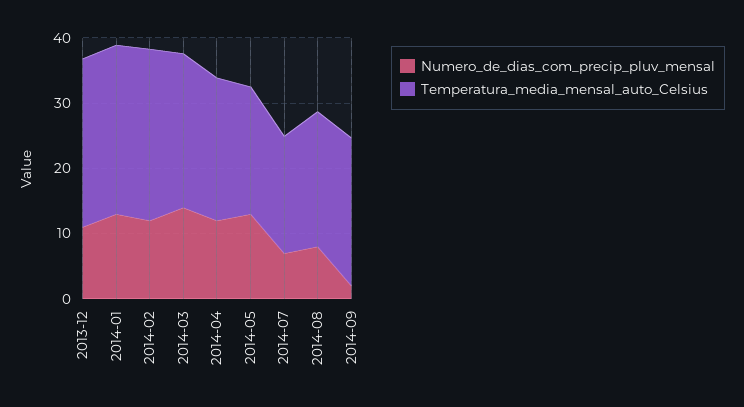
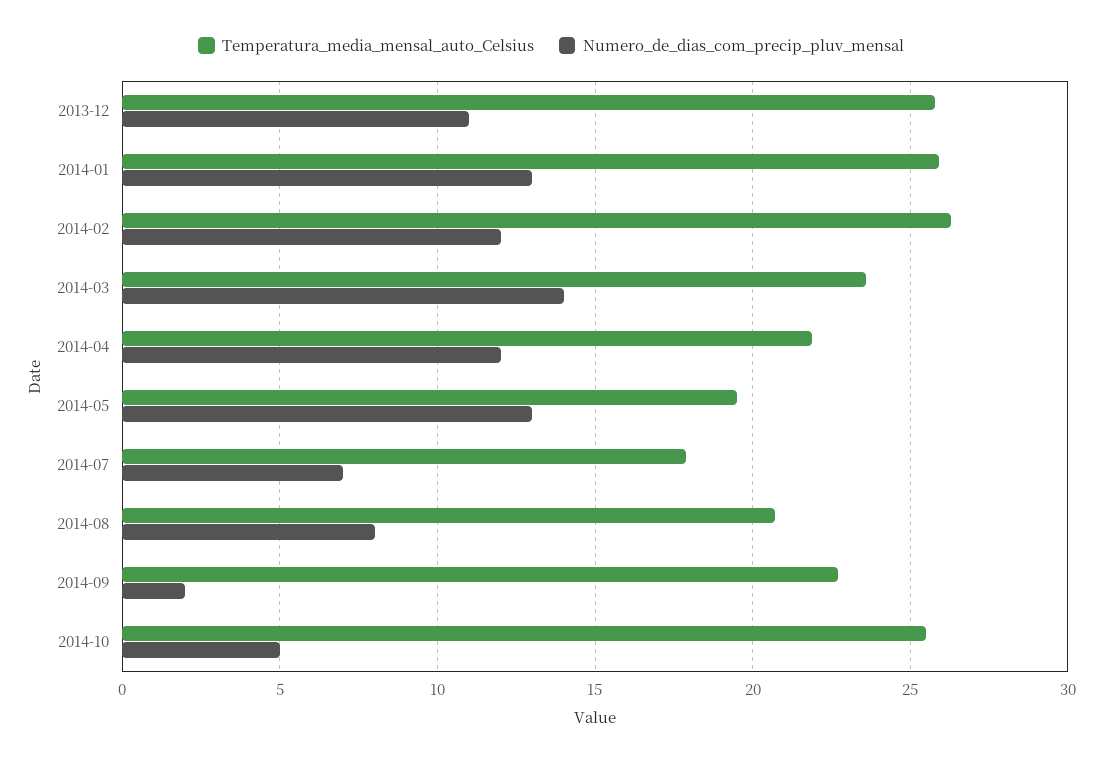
Temperatura_media_mensal_auto_Celsius, 2014-10: none -> 25.5
Numero_de_dias_com_precip_pluv_mensal, 2014-10: none -> 5

